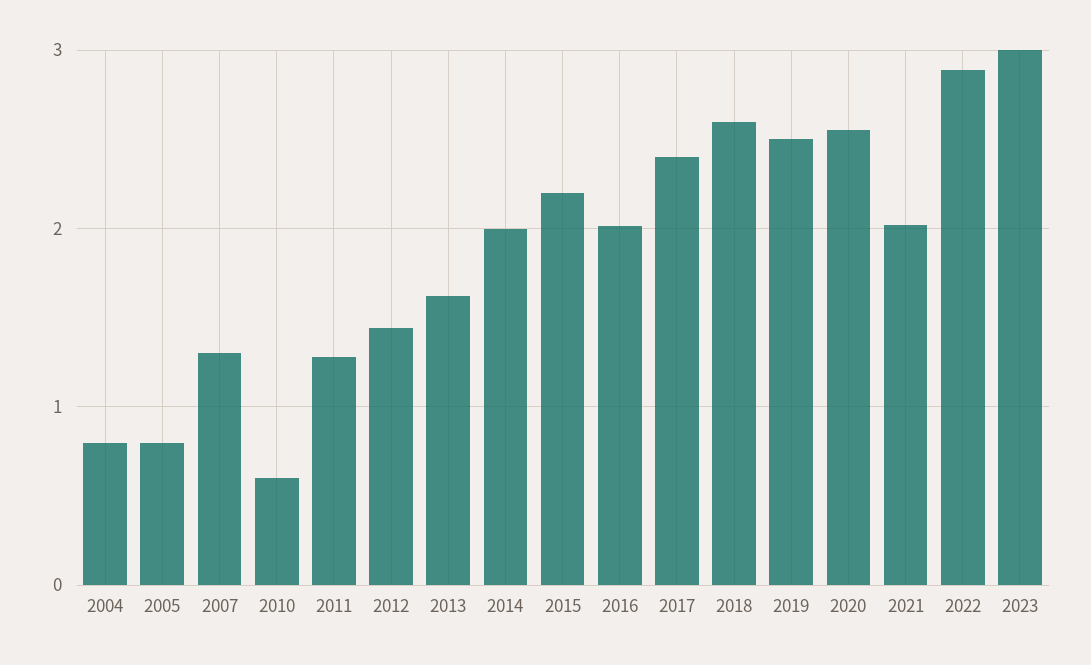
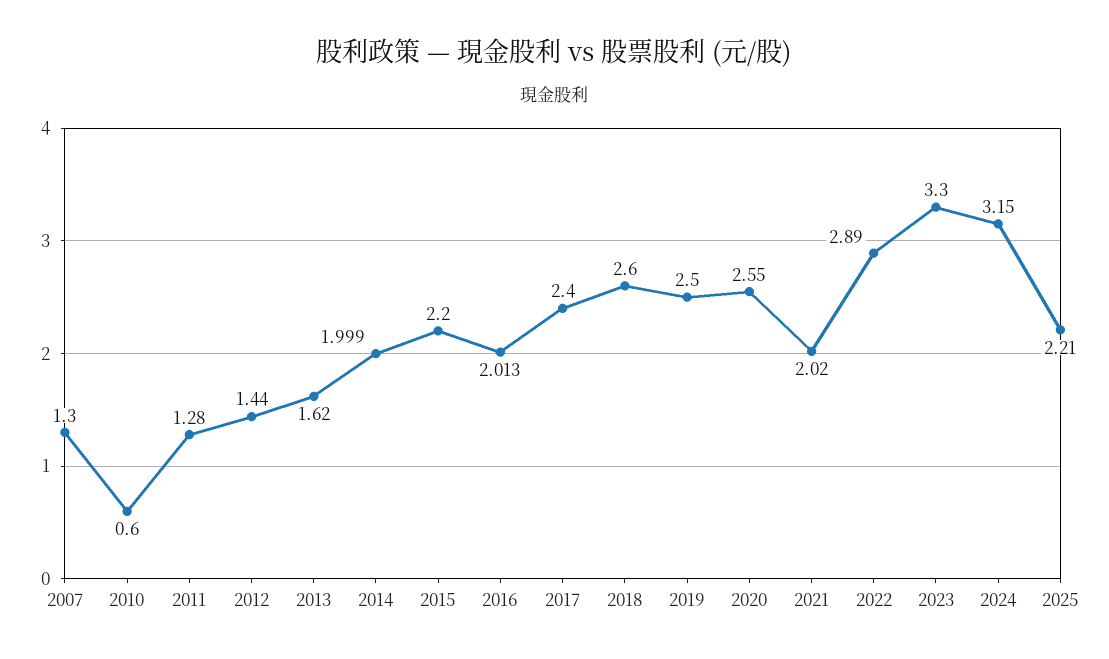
2004: 0.8 -> none
2005: 0.8 -> none
2023: 3 -> 3.3
2024: none -> 3.15
2025: none -> 2.21

